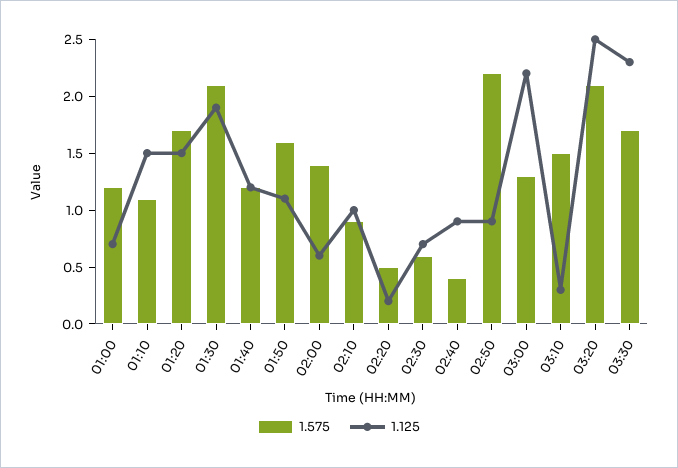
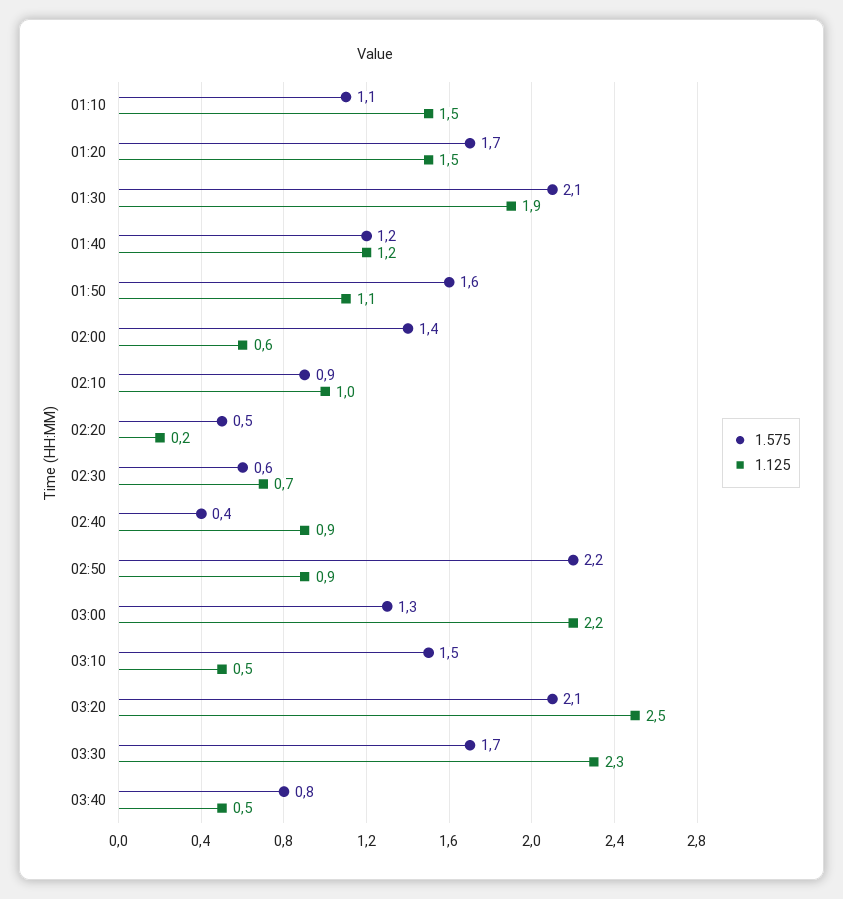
1.575, 01:00: 1.2 -> none
1.125, 01:00: 0.7 -> none
1.125, 03:10: 0.3 -> 0.5
1.575, 03:40: none -> 0.8
1.125, 03:40: none -> 0.5

